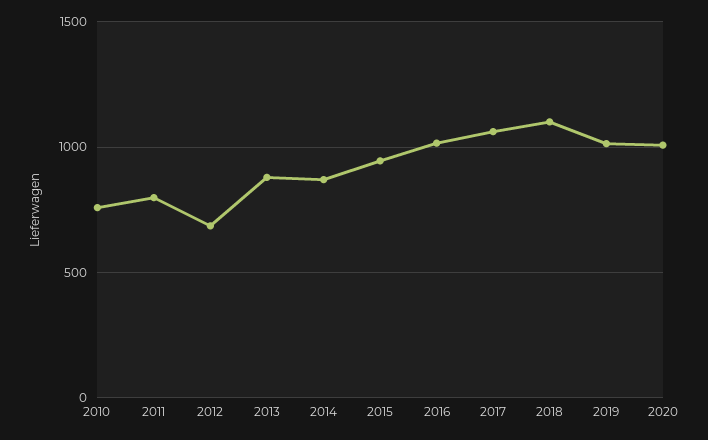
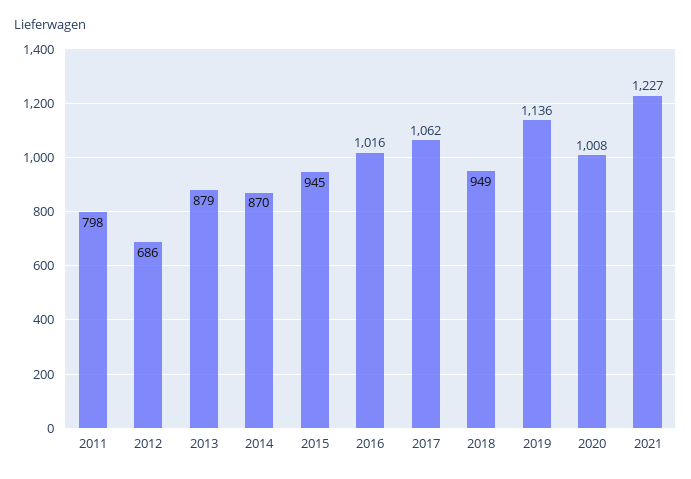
2010: 750 -> none
2018: 1100 -> 949
2019: 1000 -> 1136
2021: none -> 1227

